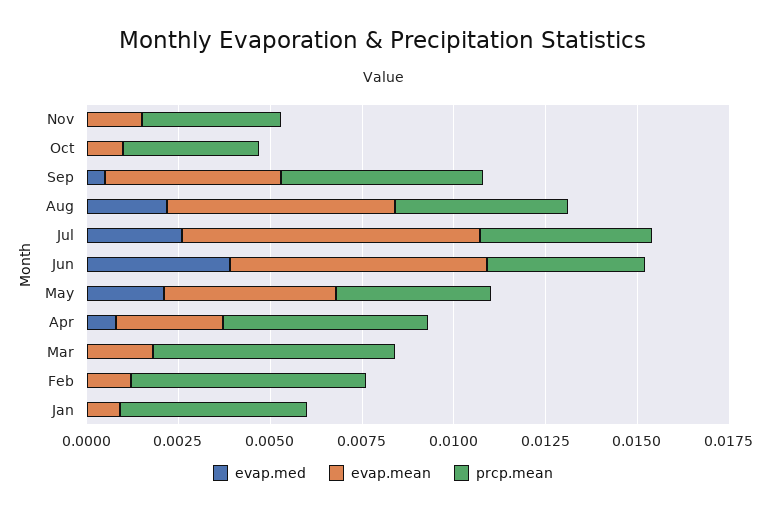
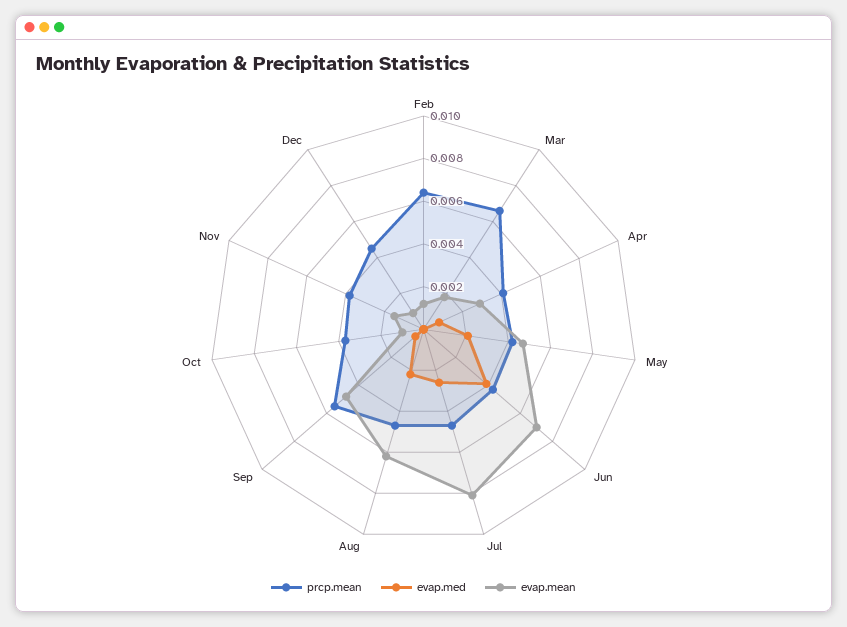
prcp.mean, Apr: 0.0055 -> 0.004
evap.med, Jan: 0 -> none
evap.mean, Jan: 0.001 -> none
prcp.mean, Jan: 0.005 -> none
prcp.mean, Dec: none -> 0.0045
evap.med, Dec: none -> 0
evap.mean, Dec: none -> 0.001

